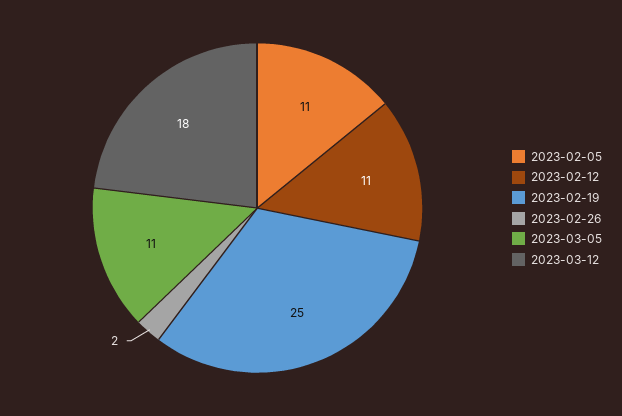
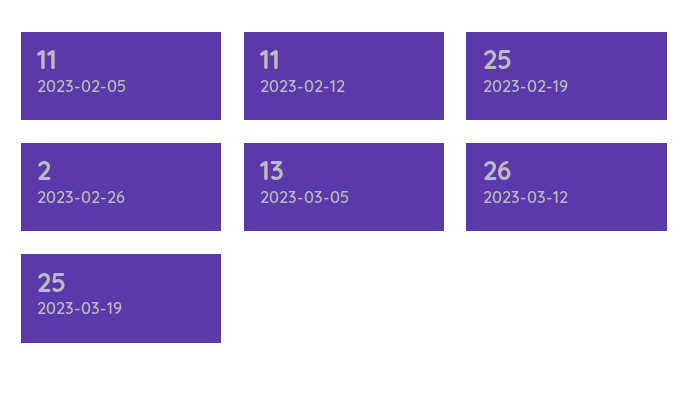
2023-03-05: 11 -> 13
2023-03-12: 18 -> 26
2023-03-19: none -> 25

